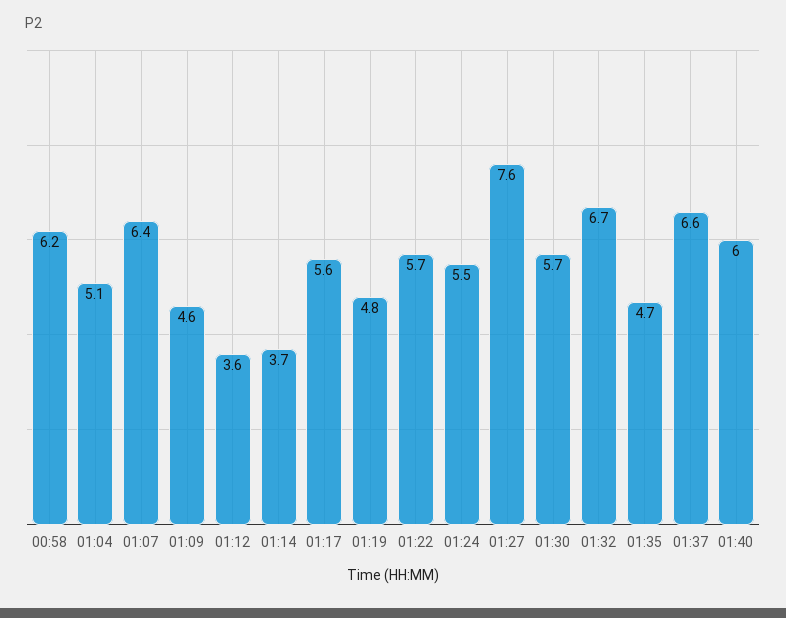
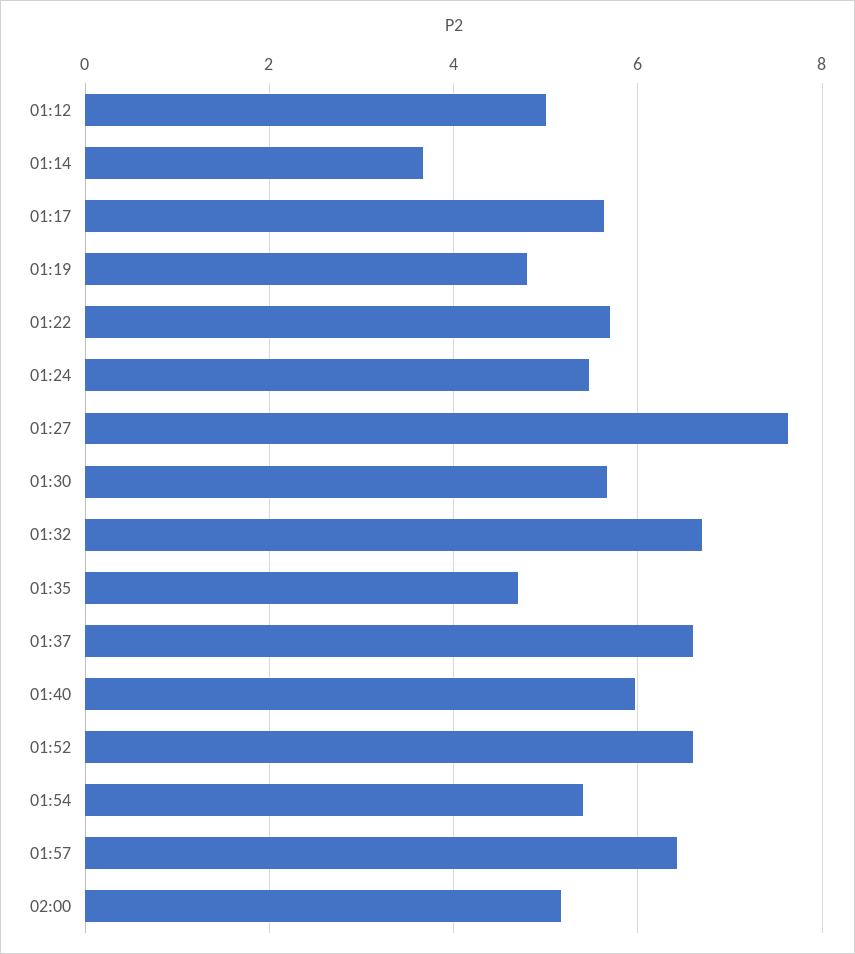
00:58: 6.2 -> none
01:04: 5.1 -> none
01:07: 6.4 -> none
01:09: 4.6 -> none
01:12: 3.6 -> 5
01:52: none -> 6.6
01:54: none -> 5.4
01:57: none -> 6.4
02:00: none -> 5.2

